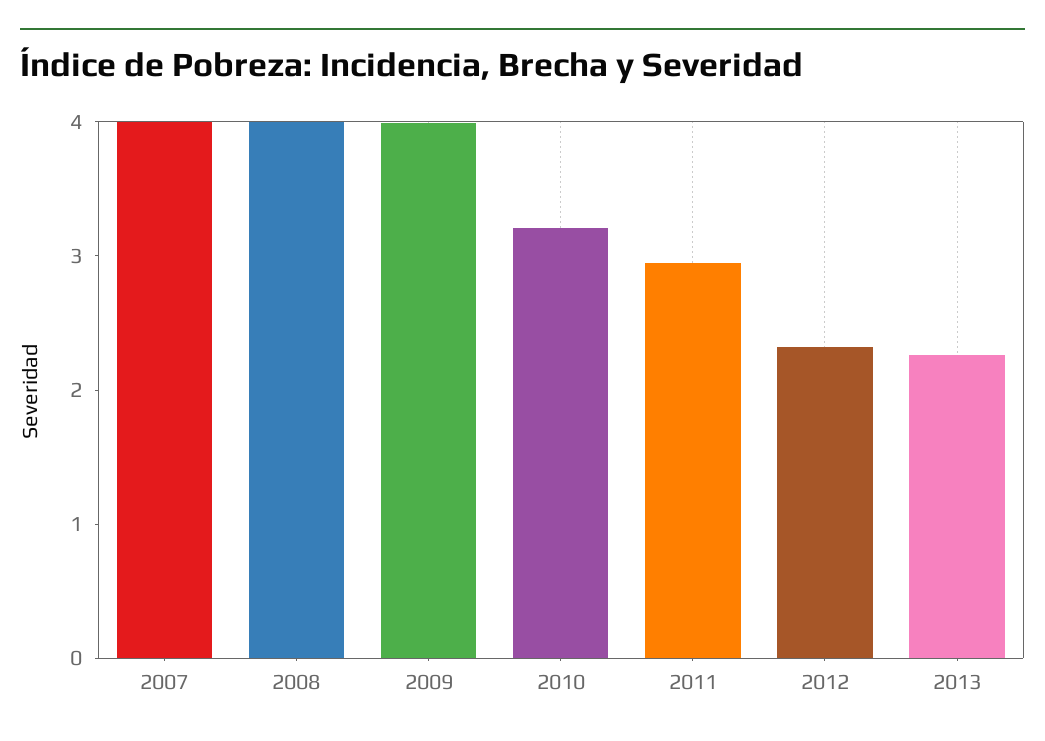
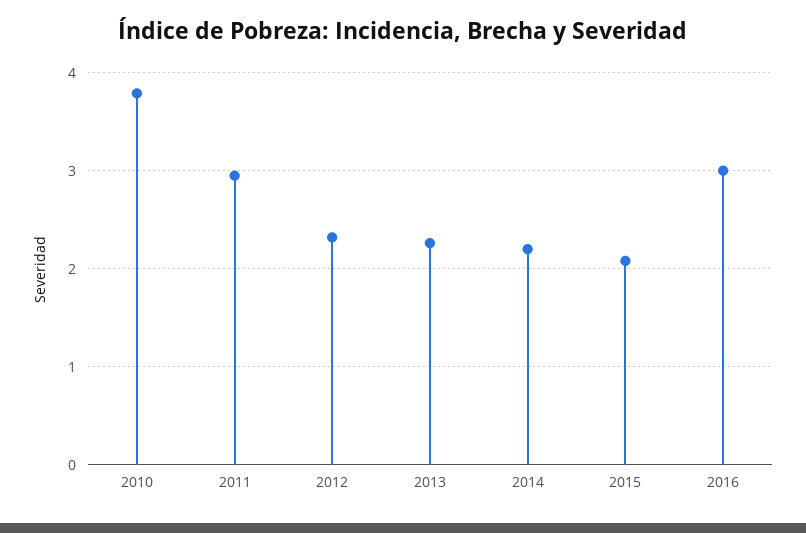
2007: 4 -> none
2008: 4 -> none
2009: 4 -> none
2010: 3.2 -> 3.8
2014: none -> 2.2
2015: none -> 2.1
2016: none -> 3

